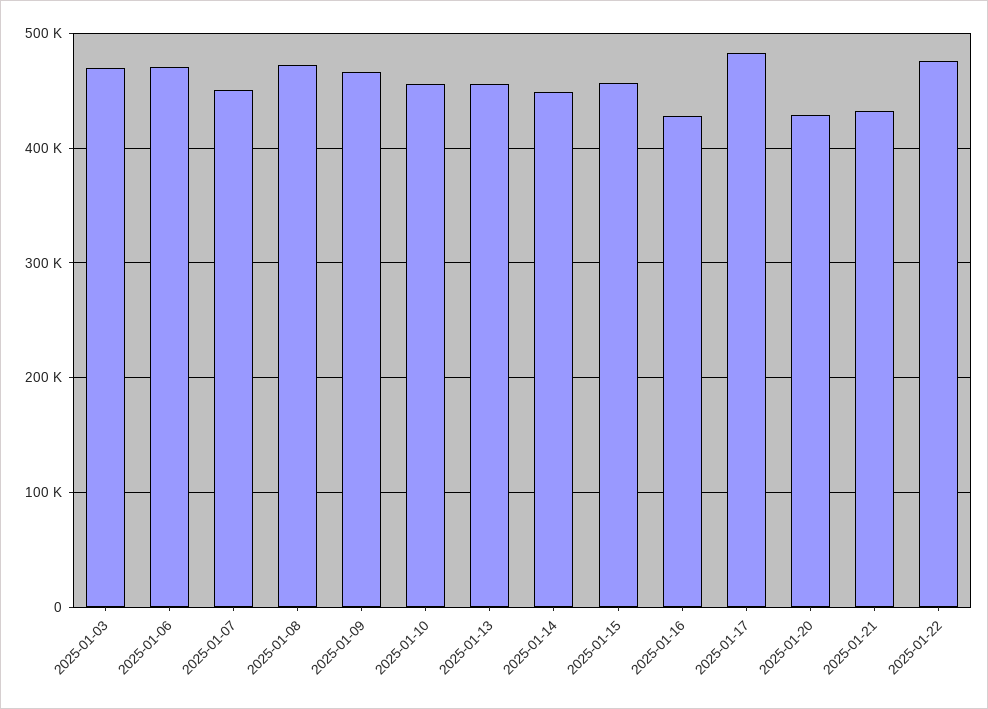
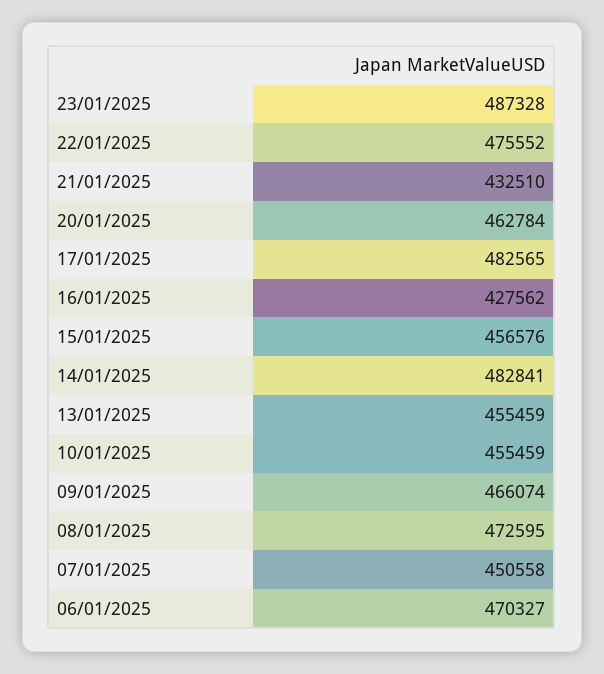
2025-01-03: 470000 -> none
2025-01-14: 450000 -> 482841
2025-01-20: 430000 -> 462784
23/01/2025: none -> 487328

